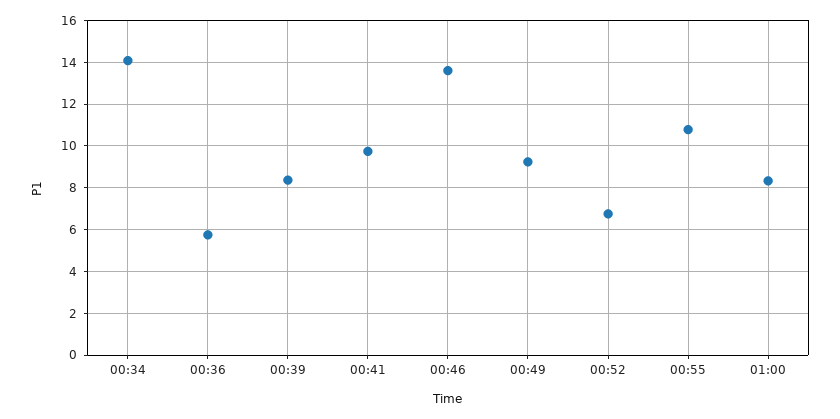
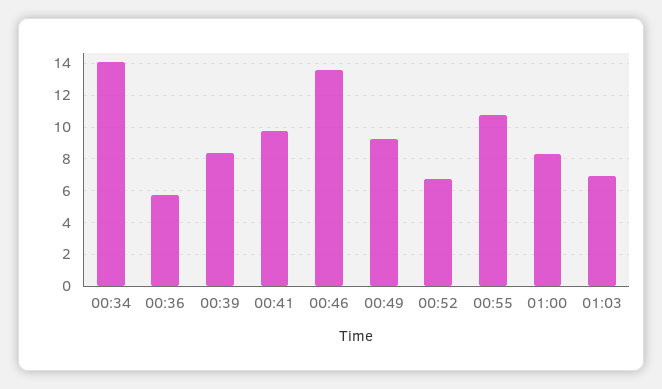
01:03: none -> 7

